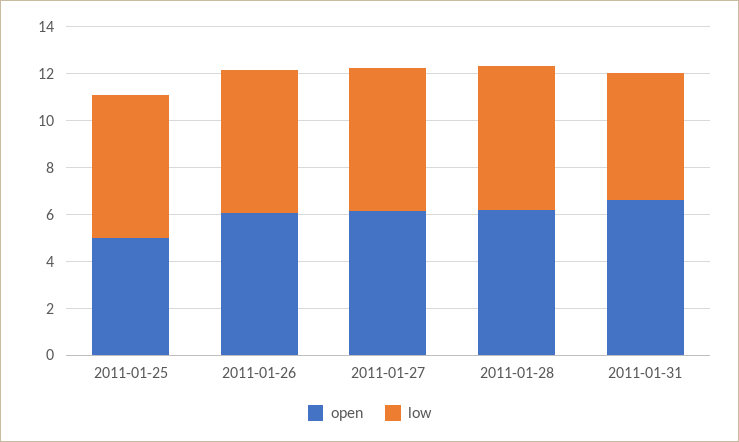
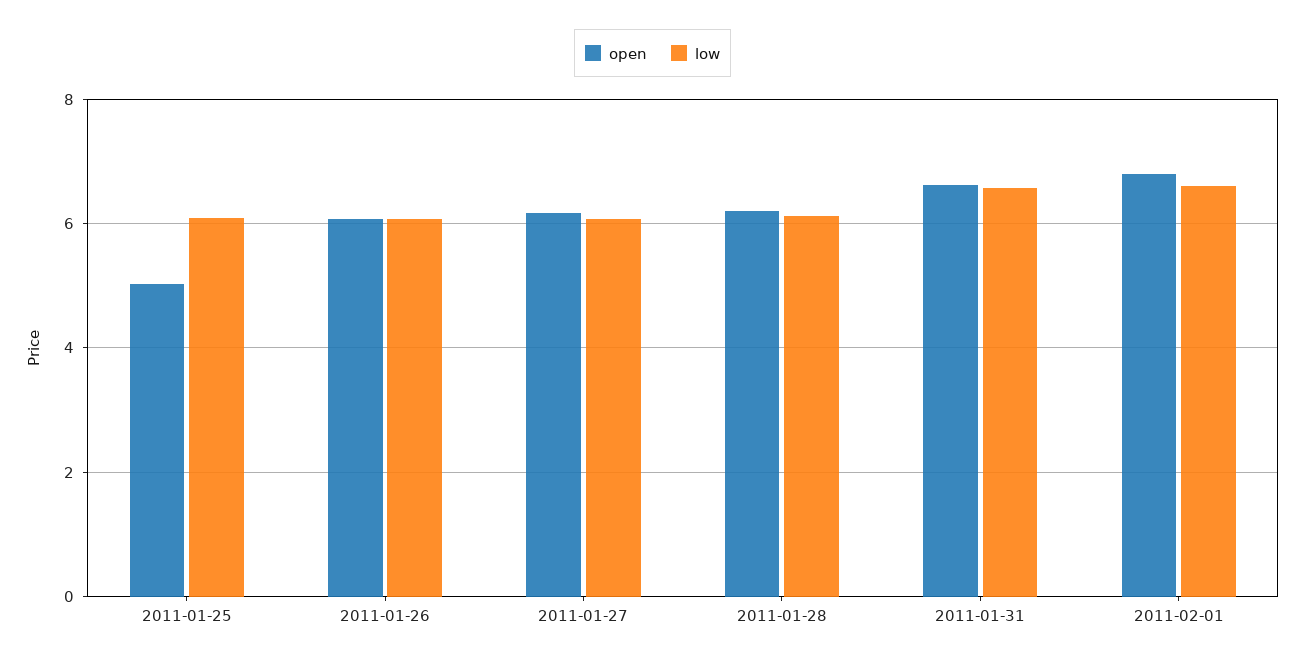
low, 2011-01-31: 5.5 -> 6.6
open, 2011-02-01: none -> 6.8
low, 2011-02-01: none -> 6.6

